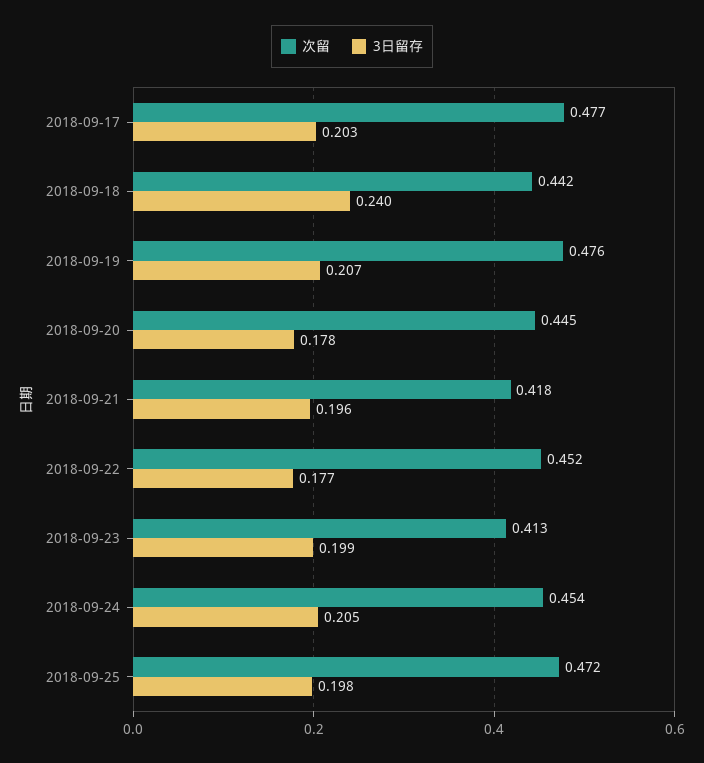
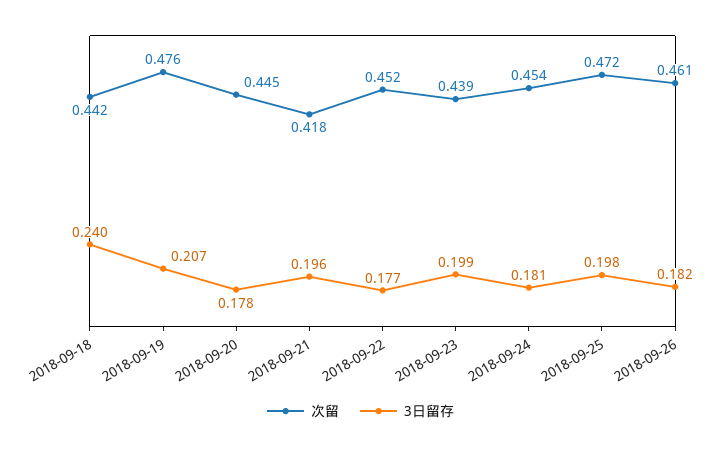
次留, 2018-09-17: 0.477 -> none
3日留存, 2018-09-17: 0.203 -> none
次留, 2018-09-23: 0.413 -> 0.439
3日留存, 2018-09-24: 0.205 -> 0.181
次留, 2018-09-26: none -> 0.461
3日留存, 2018-09-26: none -> 0.182

